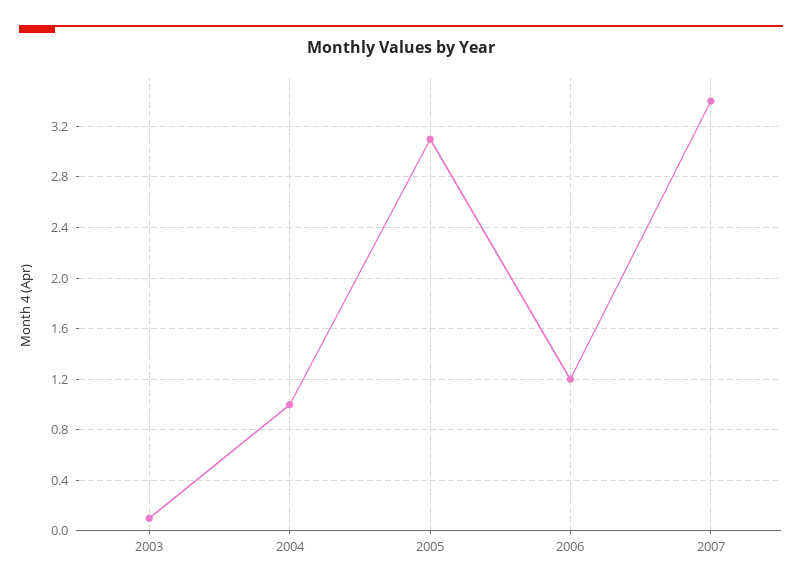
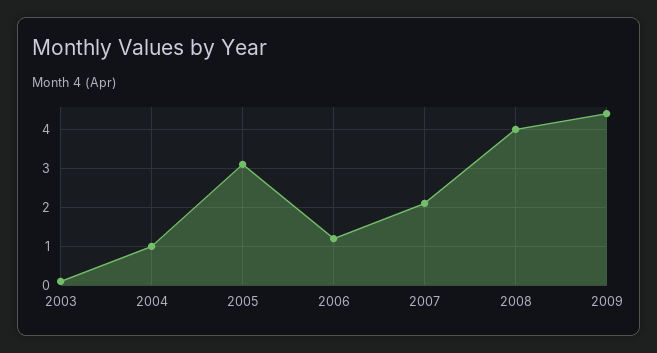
2007: 3.4 -> 2
2008: none -> 4
2009: none -> 4.5

